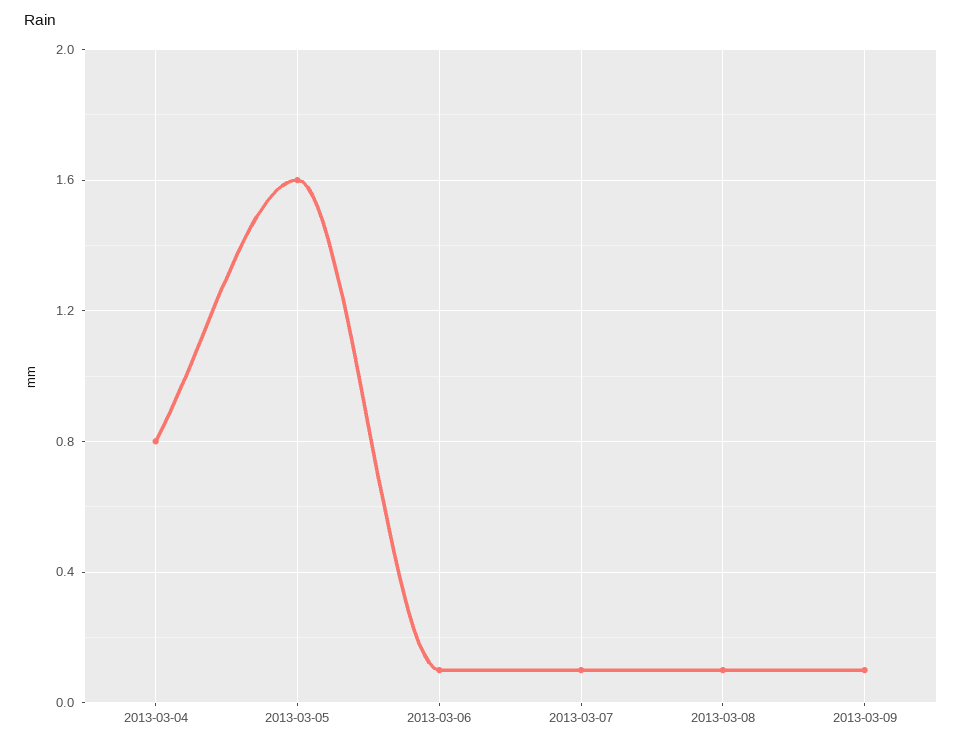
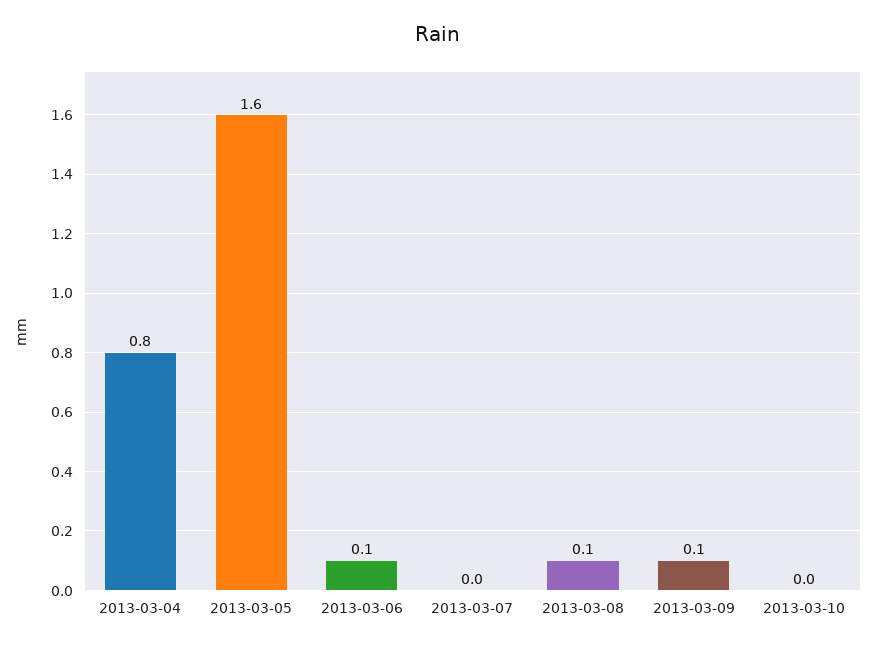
2013-03-07: 0.1 -> 0
2013-03-10: none -> 0

